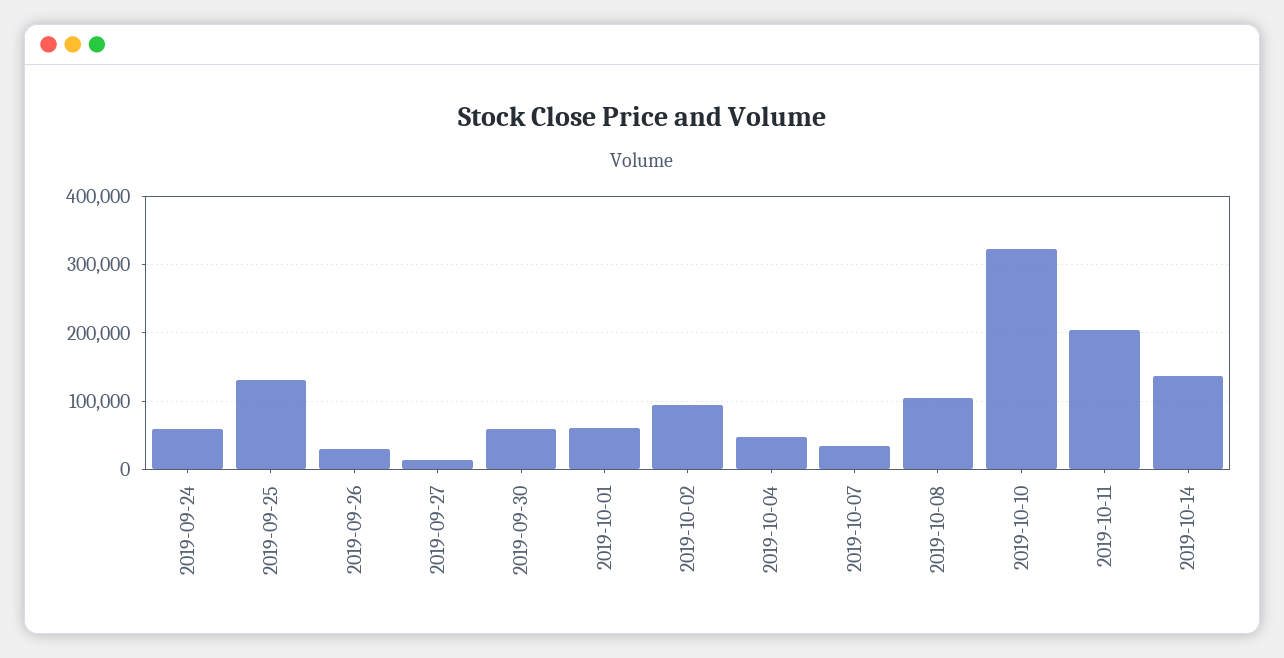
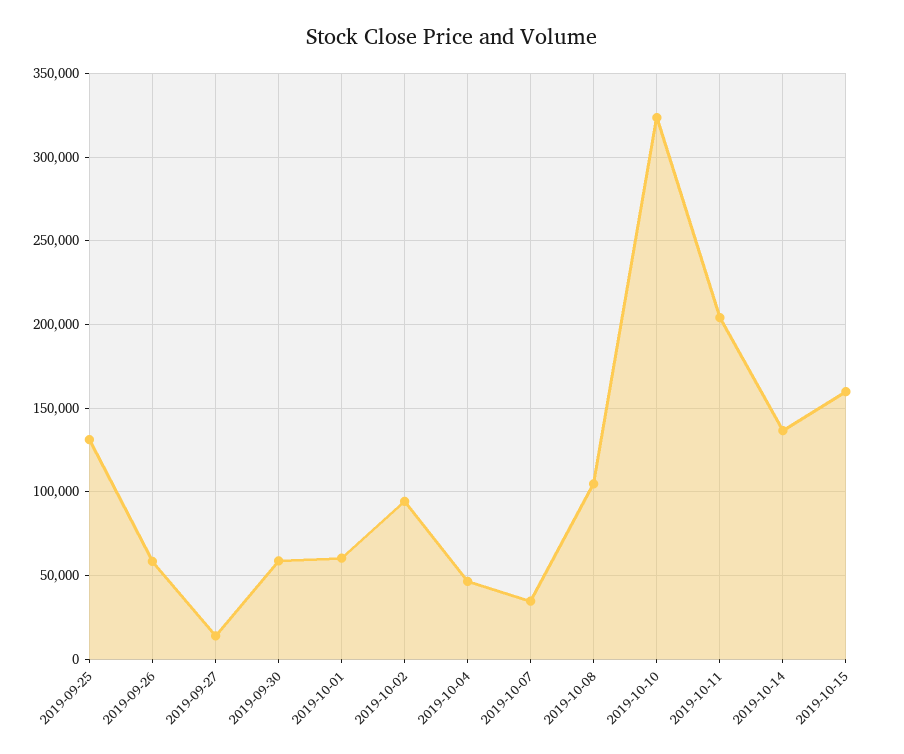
2019-09-24: 60000 -> none
2019-09-26: 30000 -> 60000
2019-10-15: none -> 160000

